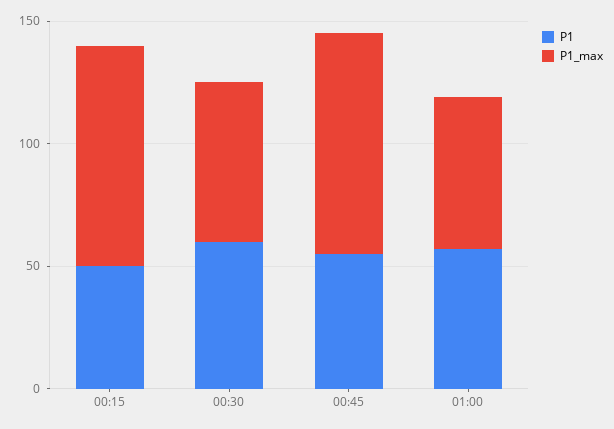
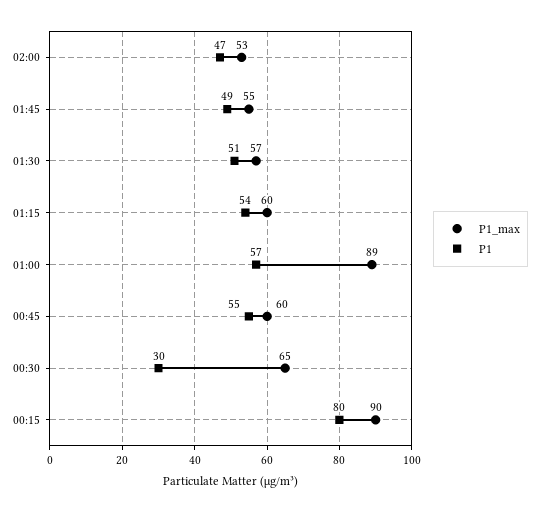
P1, 00:15: 50 -> 80
P1, 00:30: 60 -> 30
P1_max, 00:45: 90 -> 60
P1_max, 01:00: 60 -> 89
P1_max, 02:00: none -> 53
P1, 02:00: none -> 47
P1_max, 01:45: none -> 55
P1, 01:45: none -> 49
P1_max, 01:30: none -> 57
P1, 01:30: none -> 51
P1_max, 01:15: none -> 60
P1, 01:15: none -> 54

